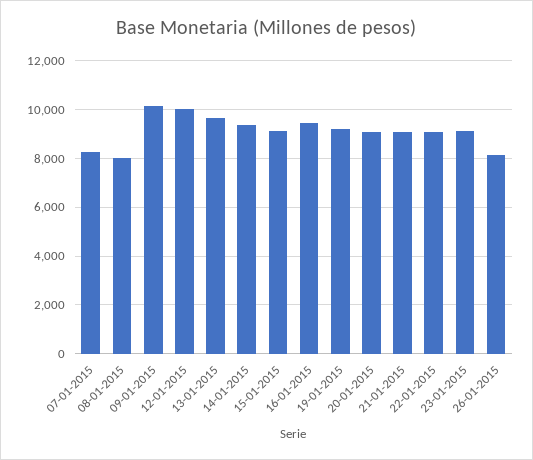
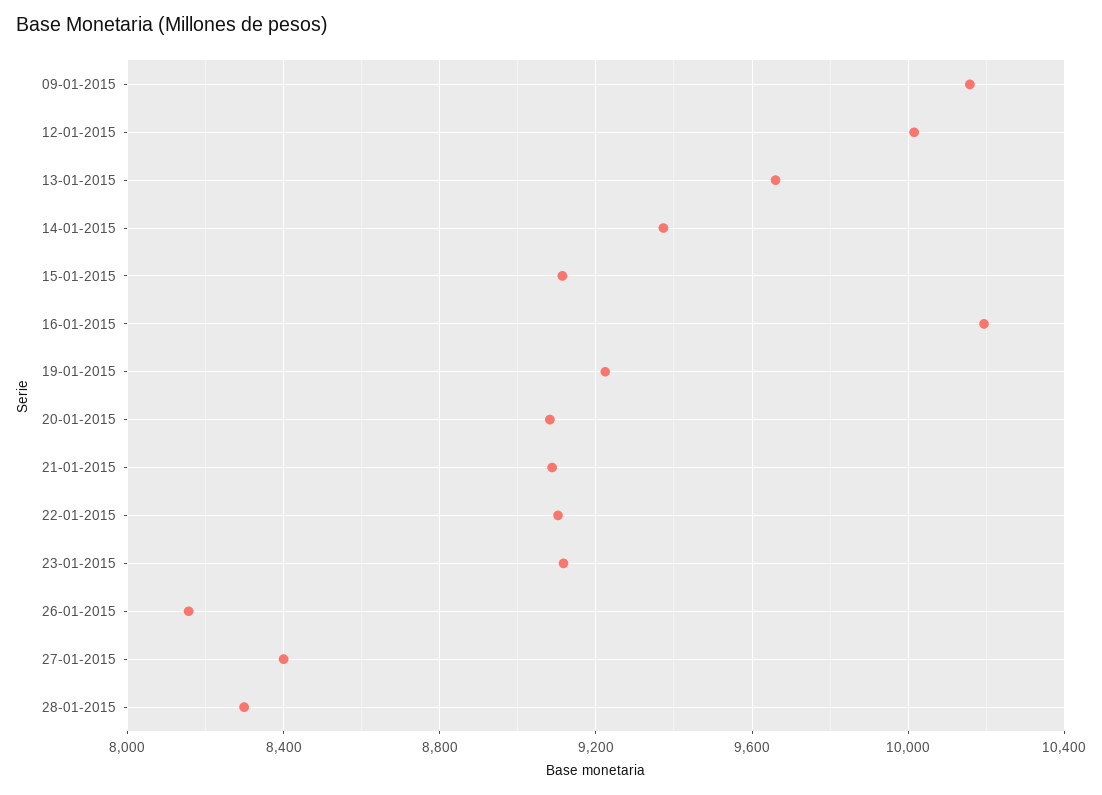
07-01-2015: 8250 -> none
08-01-2015: 8000 -> none
16-01-2015: 9500 -> 10200
27-01-2015: none -> 8400
28-01-2015: none -> 8300

